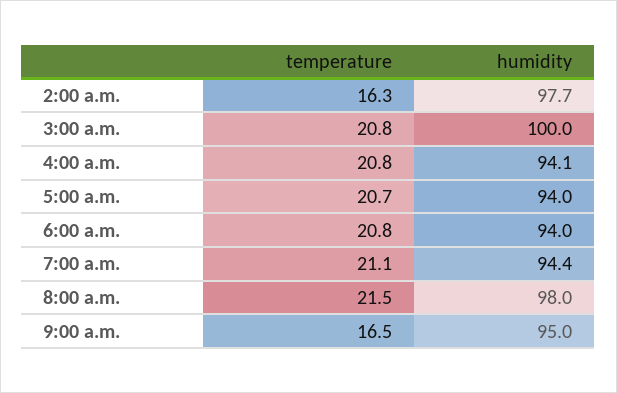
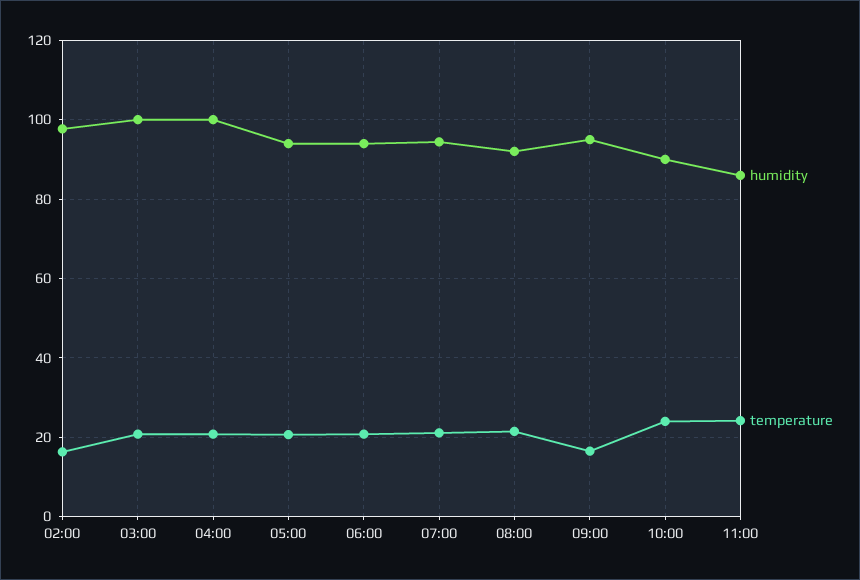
humidity, 4:00 a.m.: 94.1 -> 100
humidity, 8:00 a.m.: 98 -> 92
humidity, 10:00: none -> 90
temperature, 10:00: none -> 24
humidity, 11:00: none -> 86
temperature, 11:00: none -> 24

